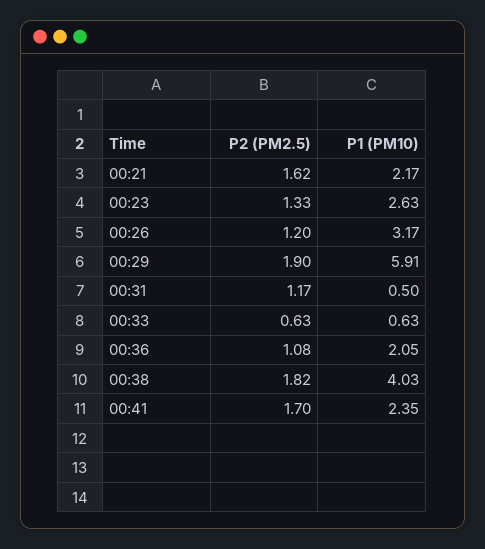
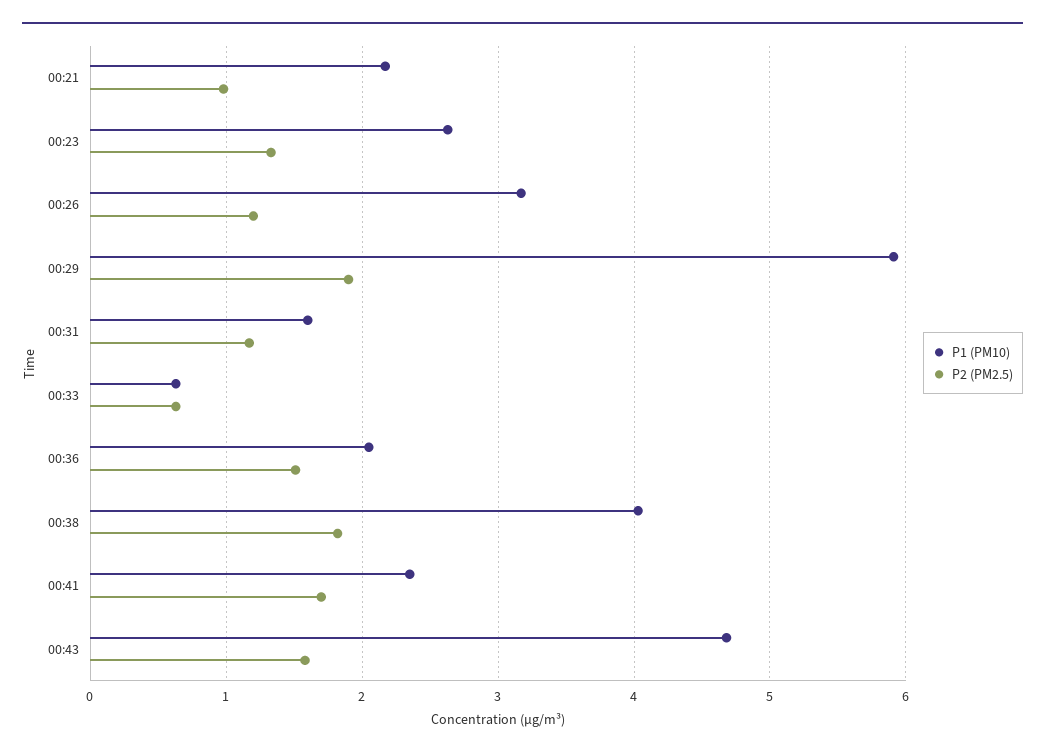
P2 (PM2.5), 00:21: 1.62 -> 1
P1 (PM10), 00:31: 0.5 -> 1.6
P2 (PM2.5), 00:36: 1.08 -> 1.5
P1 (PM10), 00:43: none -> 4.7
P2 (PM2.5), 00:43: none -> 1.6

